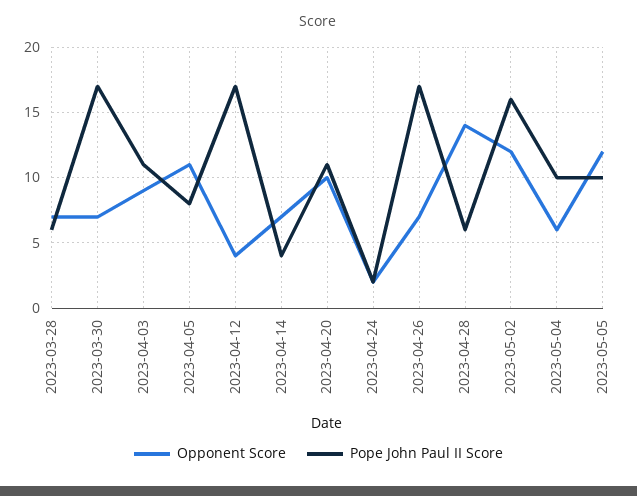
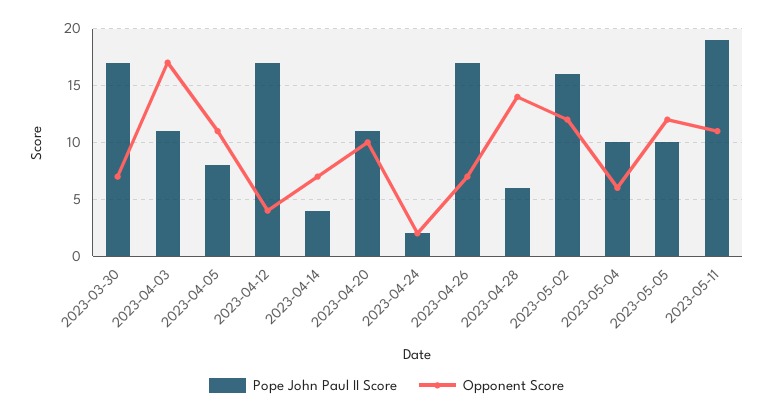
Opponent Score, 2023-03-28: 7 -> none
Pope John Paul II Score, 2023-03-28: 6 -> none
Opponent Score, 2023-04-03: 9 -> 17
Pope John Paul II Score, 2023-05-11: none -> 19
Opponent Score, 2023-05-11: none -> 11

